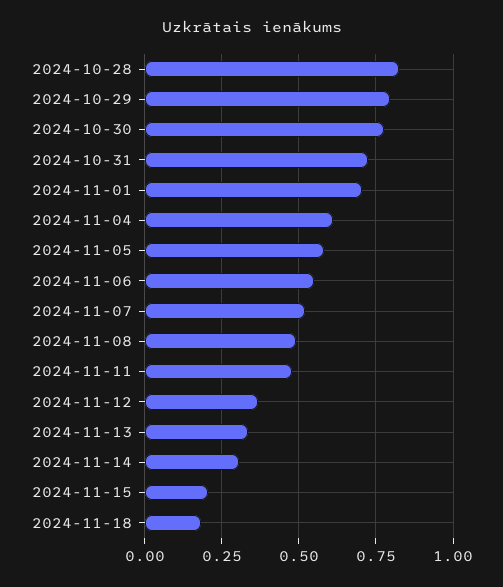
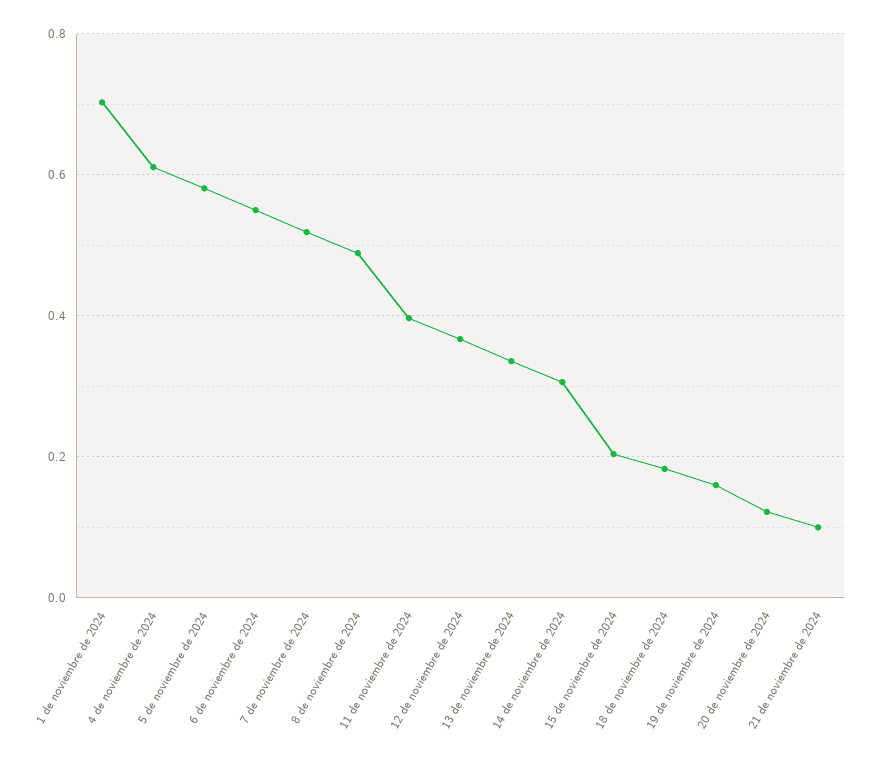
2024-10-28: 0.825 -> none
2024-10-29: 0.8 -> none
2024-10-30: 0.775 -> none
2024-10-31: 0.725 -> none
2024-11-11: 0.475 -> 0.4
19 de noviembre de 2024: none -> 0.16
20 de noviembre de 2024: none -> 0.12
21 de noviembre de 2024: none -> 0.1

